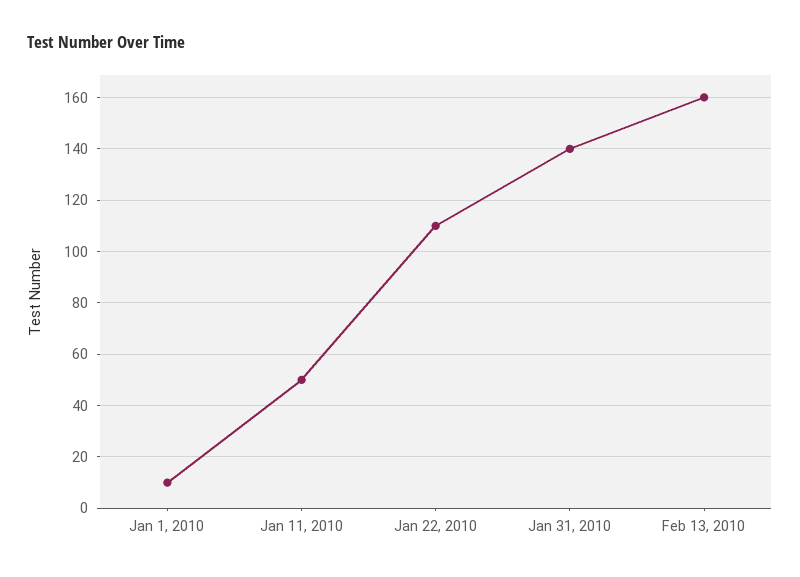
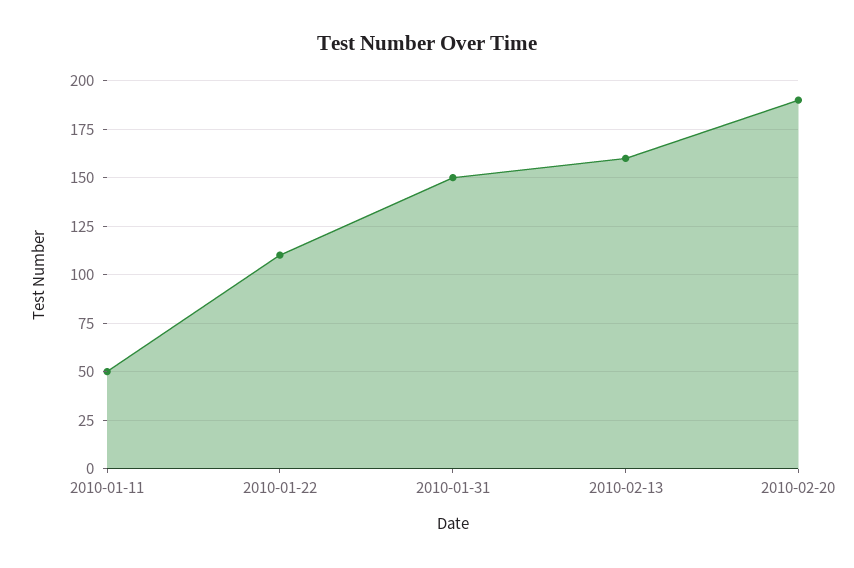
Jan 1, 2010: 10 -> none
Jan 31, 2010: 140 -> 150
2010-02-20: none -> 190

